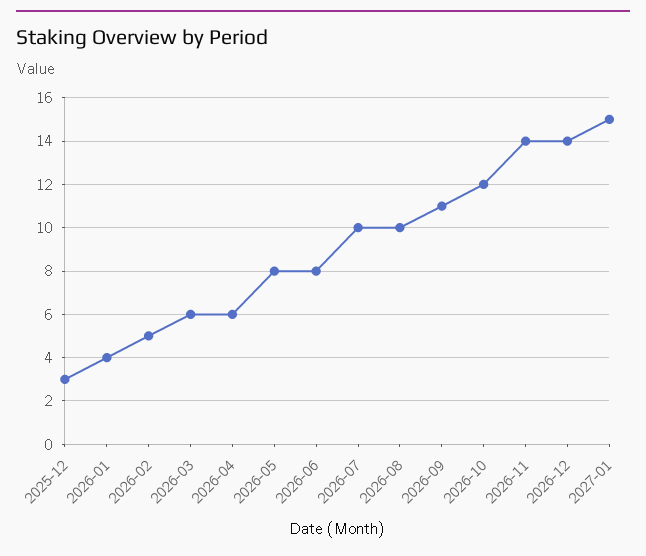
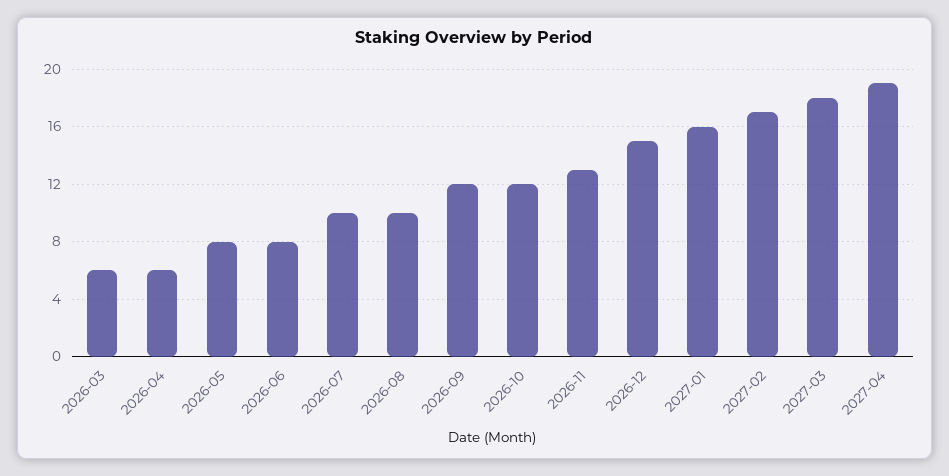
2025-12: 3 -> none
2026-01: 4 -> none
2026-02: 5 -> none
2026-09: 11 -> 12
2026-11: 14 -> 13
2026-12: 14 -> 15
2027-01: 15 -> 16
2027-02: none -> 17
2027-03: none -> 18
2027-04: none -> 19

